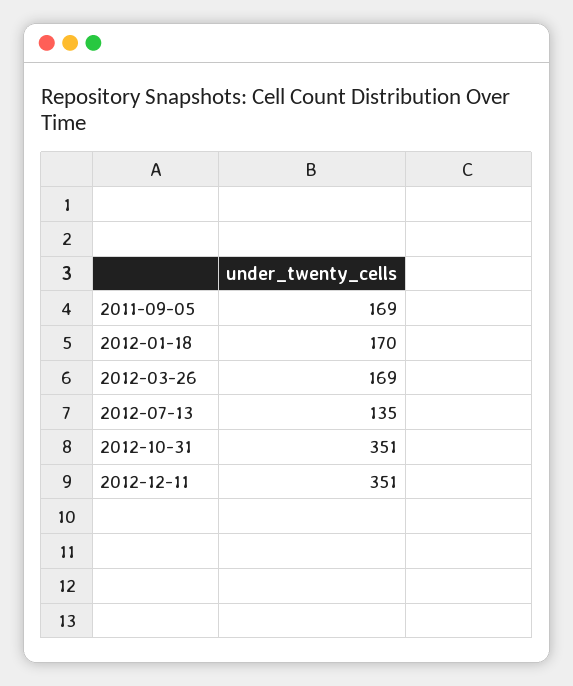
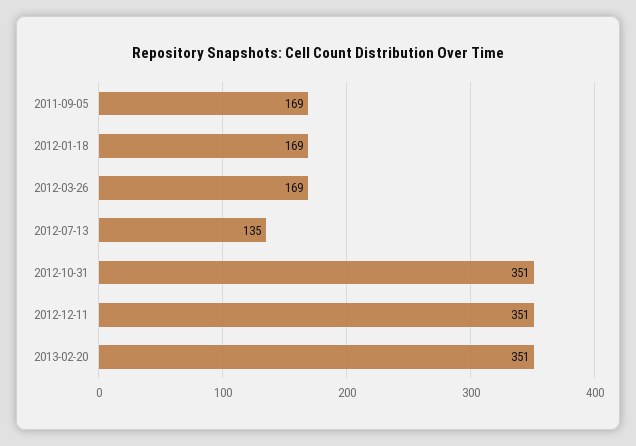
2012-01-18: 170 -> 169
2013-02-20: none -> 351

